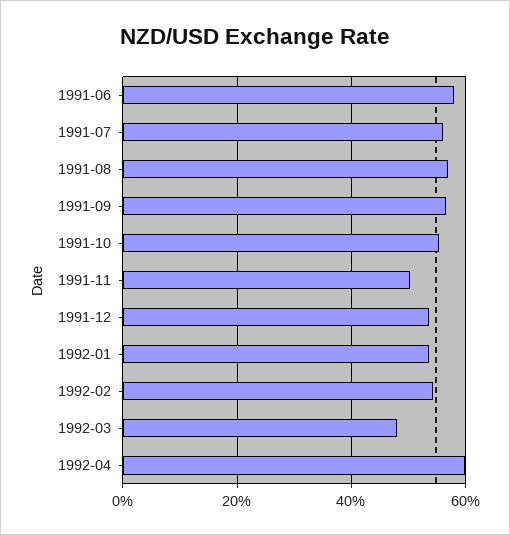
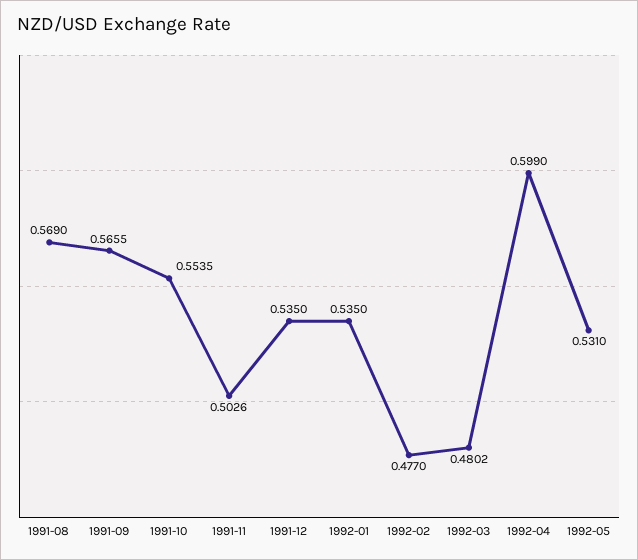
1991-06: 0.58 -> none
1991-07: 0.56 -> none
1992-02: 0.54 -> 0.477
1992-05: none -> 0.531

